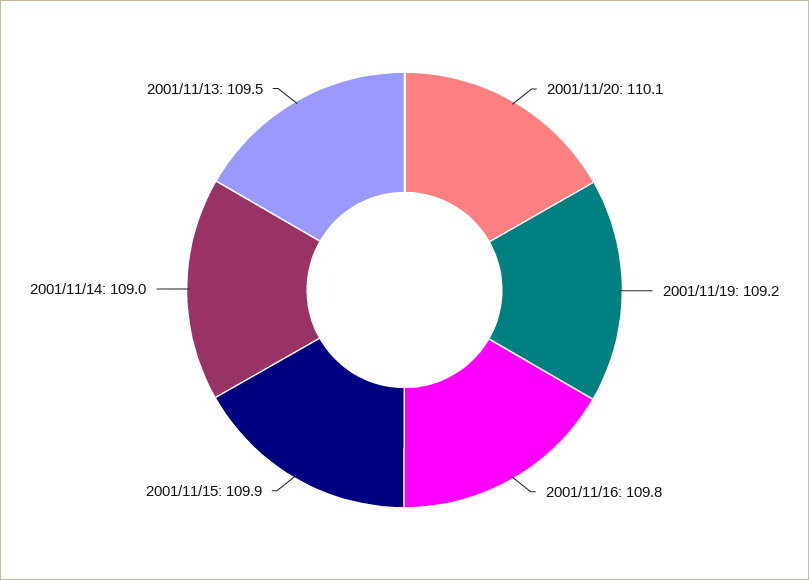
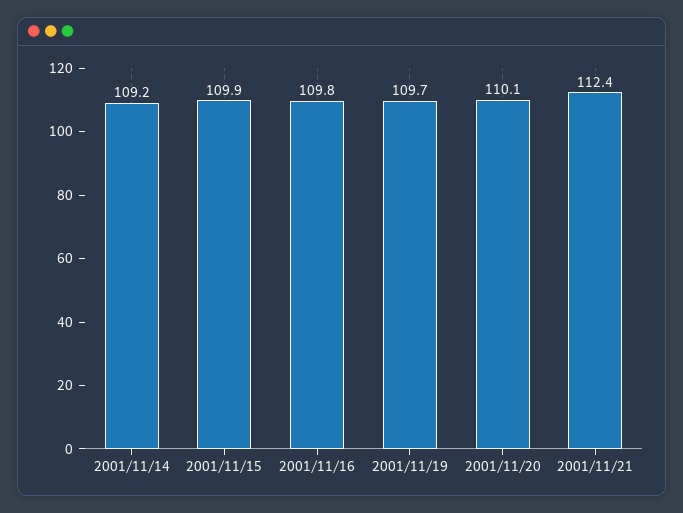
2001/11/19: 109.2 -> 109.7
2001/11/14: 109 -> 109.2
2001/11/13: 109.5 -> none
2001/11/21: none -> 112.4

